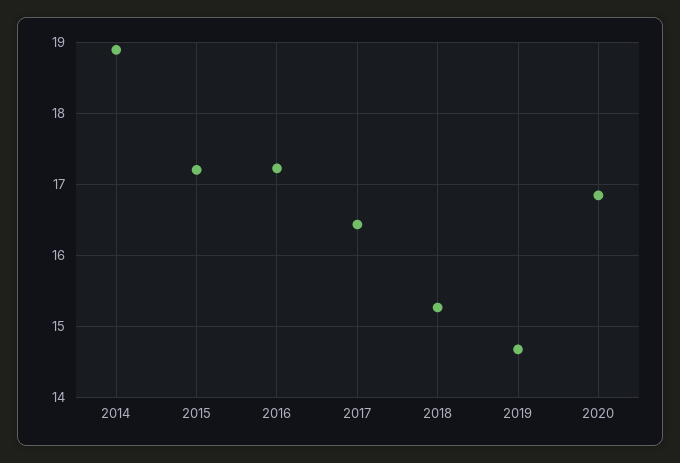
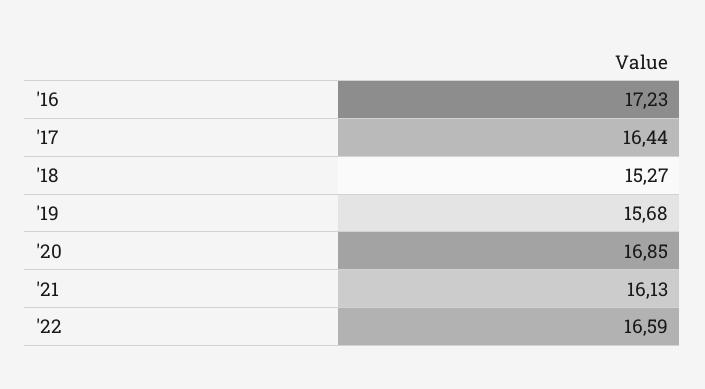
2014: 18.9 -> none
2015: 17.2 -> none
2019: 14.7 -> 15.68
'21: none -> 16.13
'22: none -> 16.59

